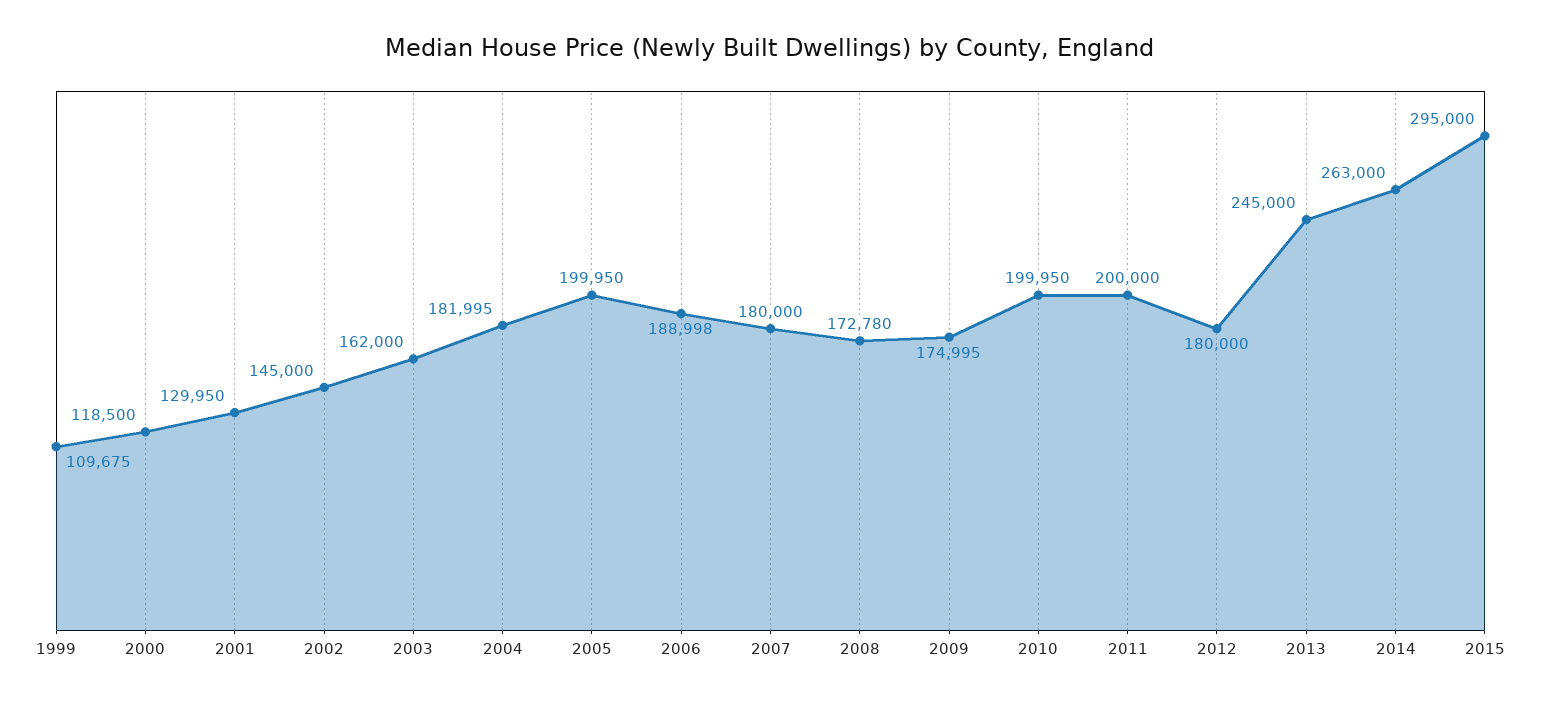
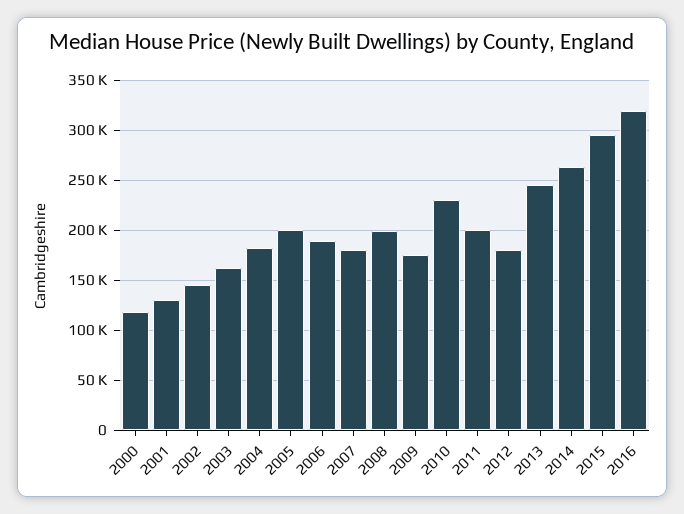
1999: 109675 -> none
2008: 172780 -> 200000
2010: 199950 -> 230000
2016: none -> 320000

